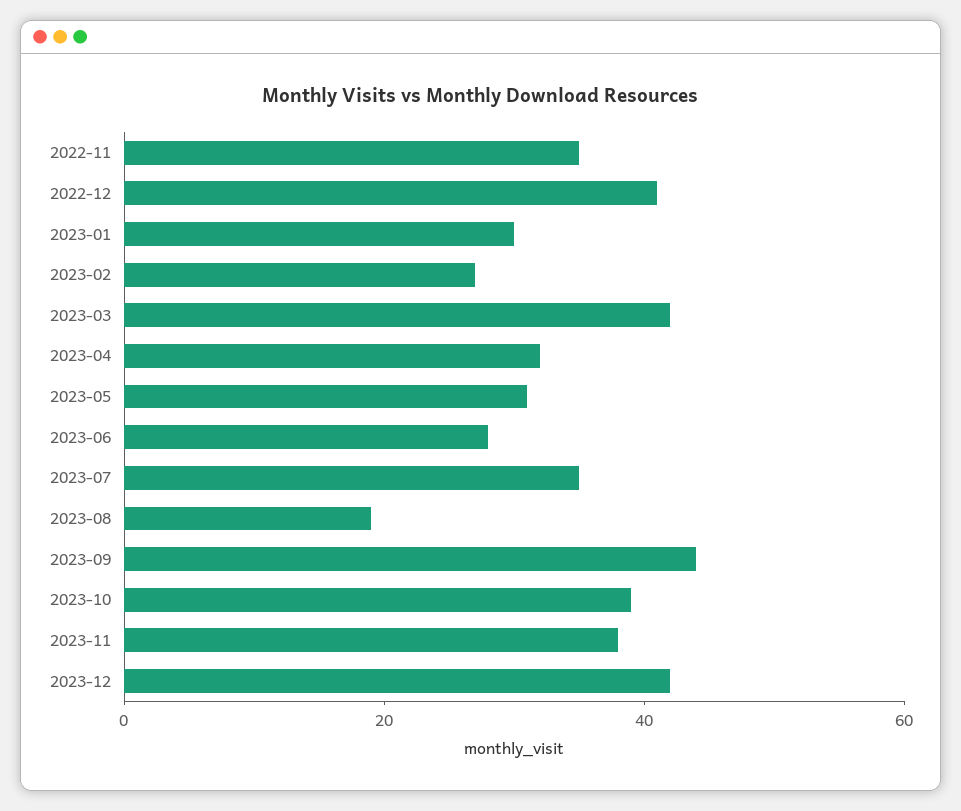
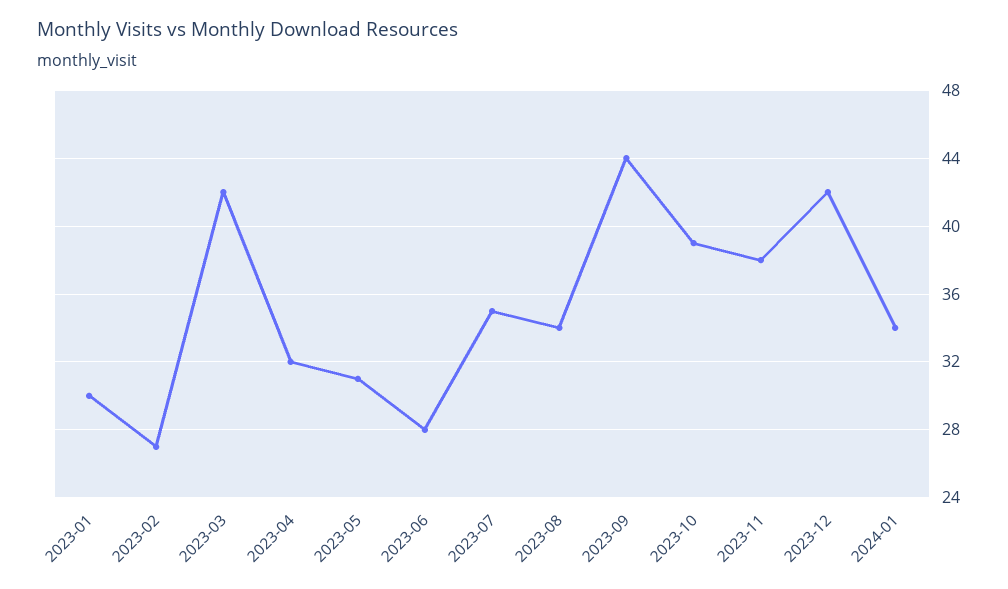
2022-11: 35 -> none
2022-12: 40 -> none
2023-08: 20 -> 34
2024-01: none -> 34

